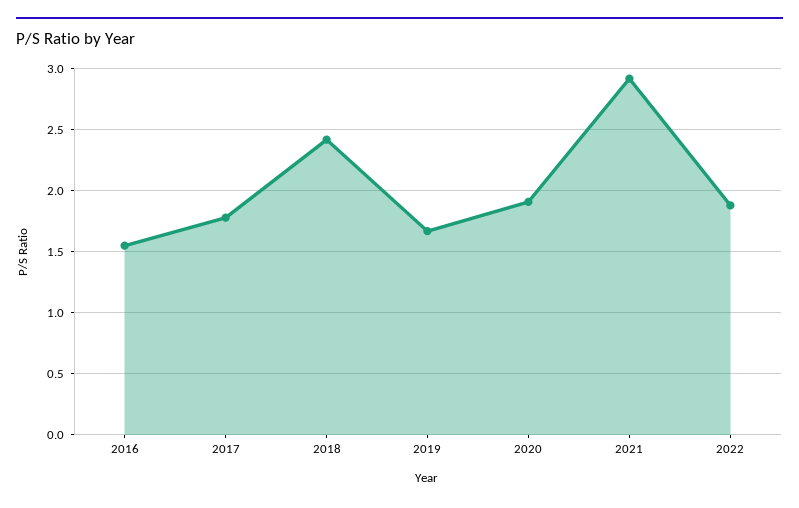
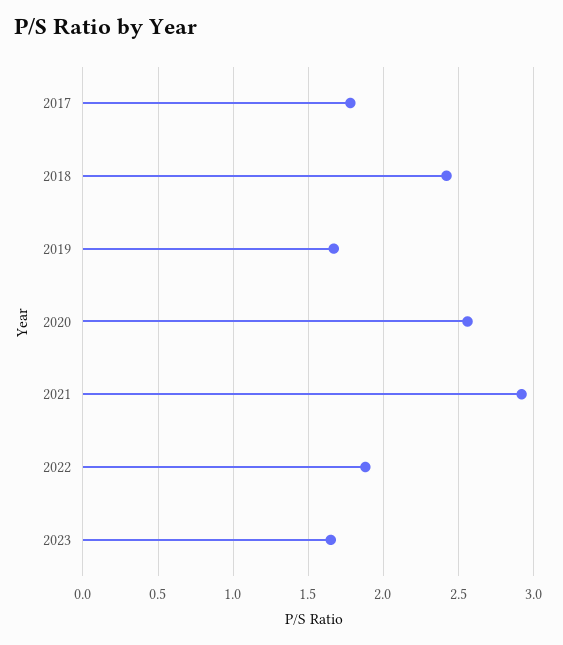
2016: 1.55 -> none
2020: 1.9 -> 2.55
2023: none -> 1.65

